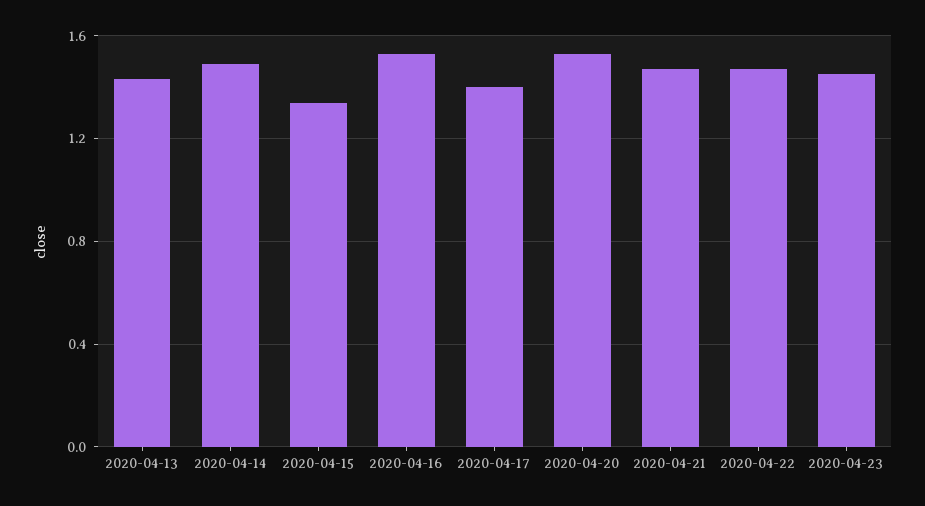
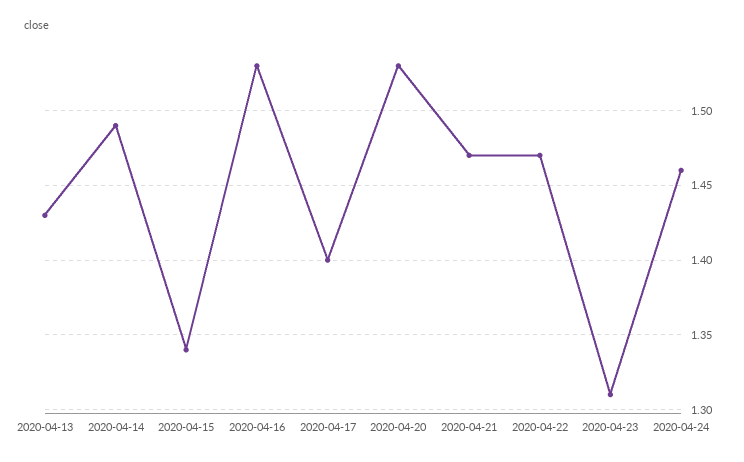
2020-04-23: 1.45 -> 1.31
2020-04-24: none -> 1.46

